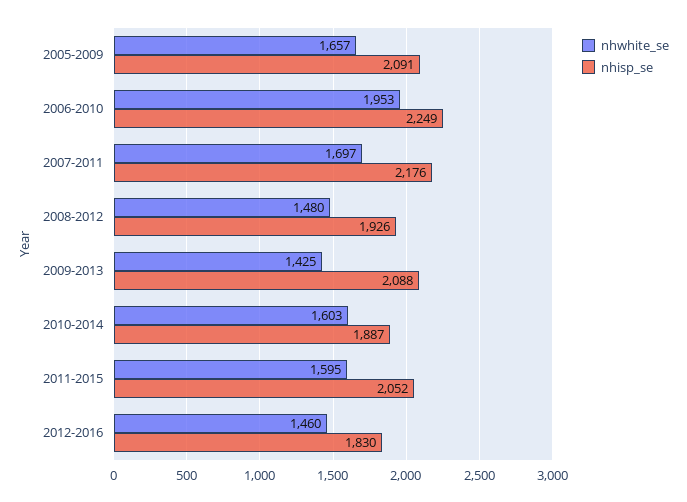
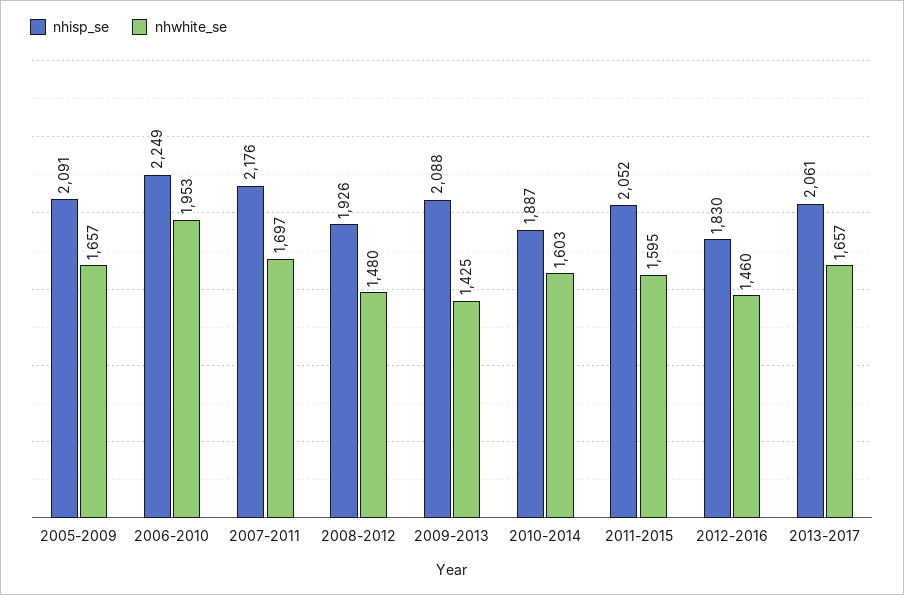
nhisp_se, 2013-2017: none -> 2061
nhwhite_se, 2013-2017: none -> 1657

